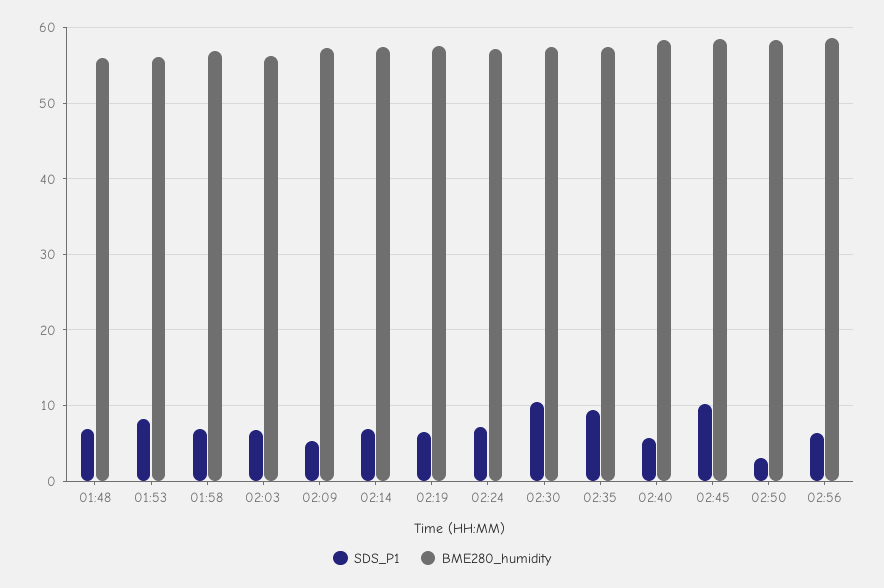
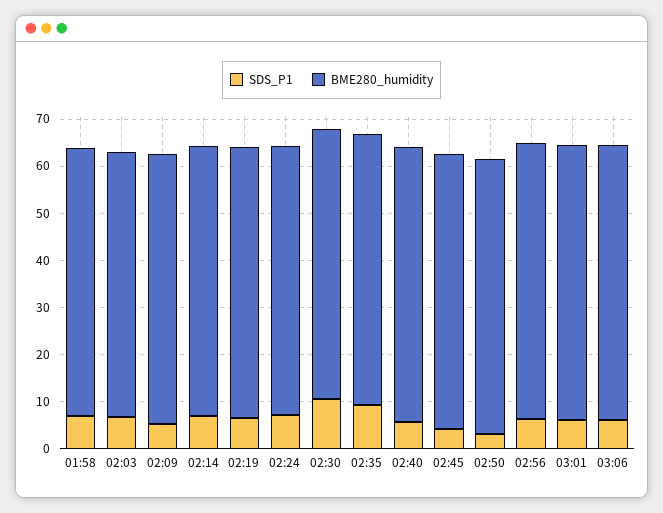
SDS_P1, 01:48: 7 -> none
BME280_humidity, 01:48: 56 -> none
SDS_P1, 01:53: 8 -> none
BME280_humidity, 01:53: 56 -> none
SDS_P1, 02:45: 10 -> 4
SDS_P1, 03:01: none -> 6
BME280_humidity, 03:01: none -> 58
SDS_P1, 03:06: none -> 6
BME280_humidity, 03:06: none -> 58

